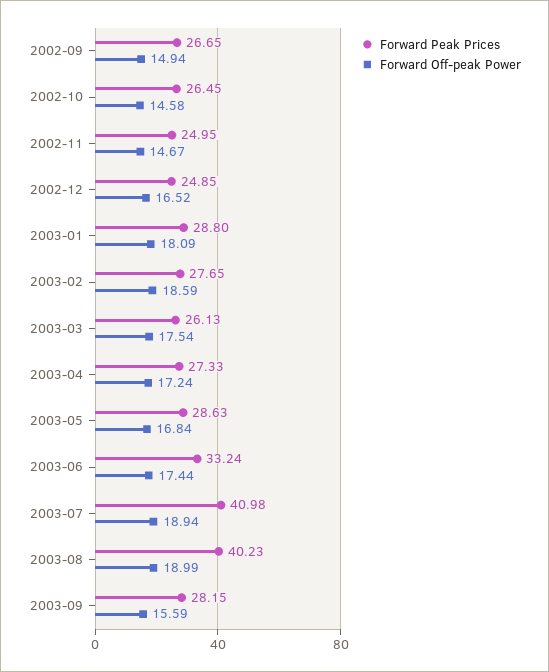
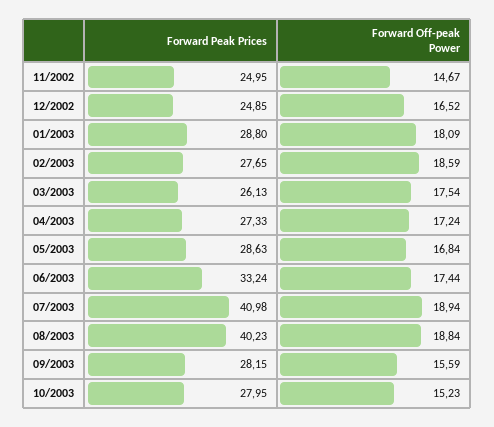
Forward Peak Prices, 2002-09: 26.65 -> none
Forward Off-peak Power, 2002-09: 14.94 -> none
Forward Peak Prices, 2002-10: 26.45 -> none
Forward Off-peak Power, 2002-10: 14.58 -> none
Forward Off-peak Power, 2003-08: 18.99 -> 18.84
Forward Peak Prices, 10/2003: none -> 27.95
Forward Off-peak Power, 10/2003: none -> 15.23

